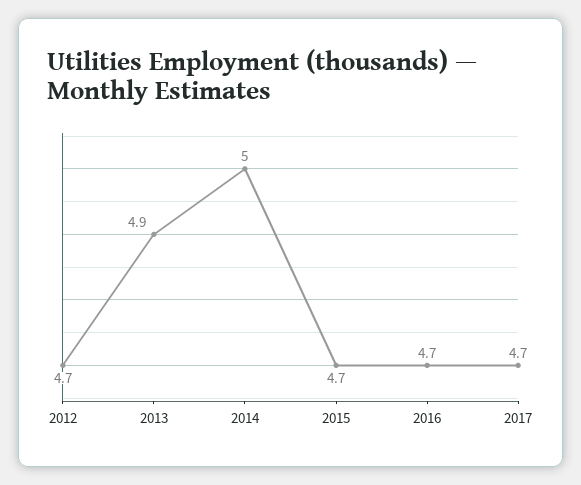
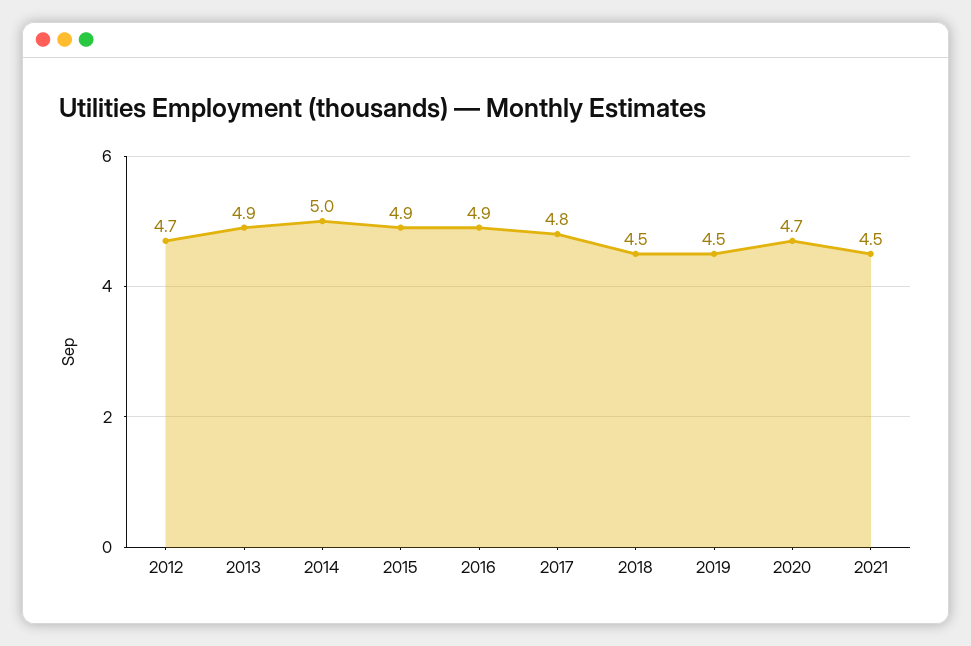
2015: 4.7 -> 4.9
2016: 4.7 -> 4.9
2017: 4.7 -> 4.8
2018: none -> 4.5
2019: none -> 4.5
2020: none -> 4.7
2021: none -> 4.5

